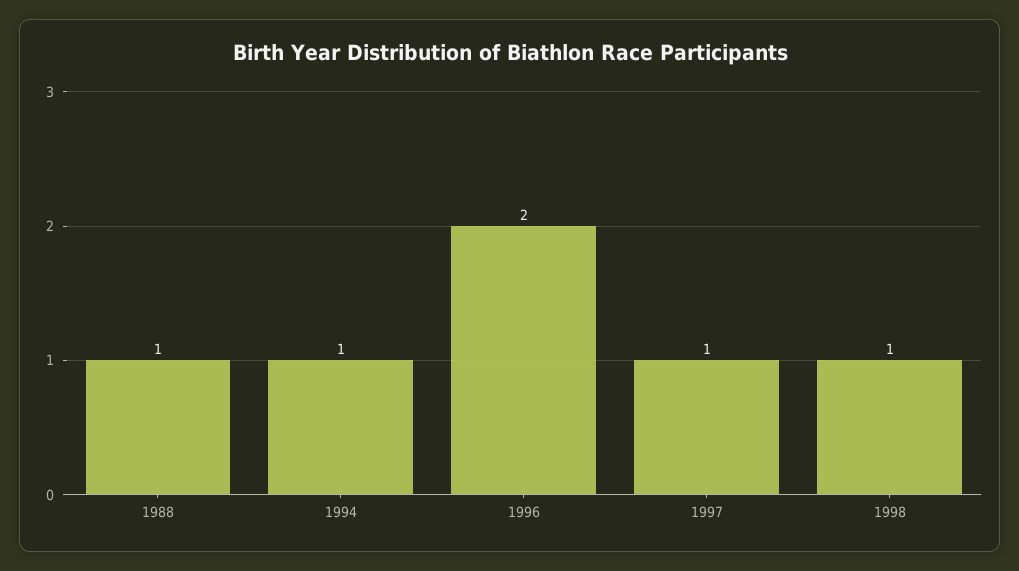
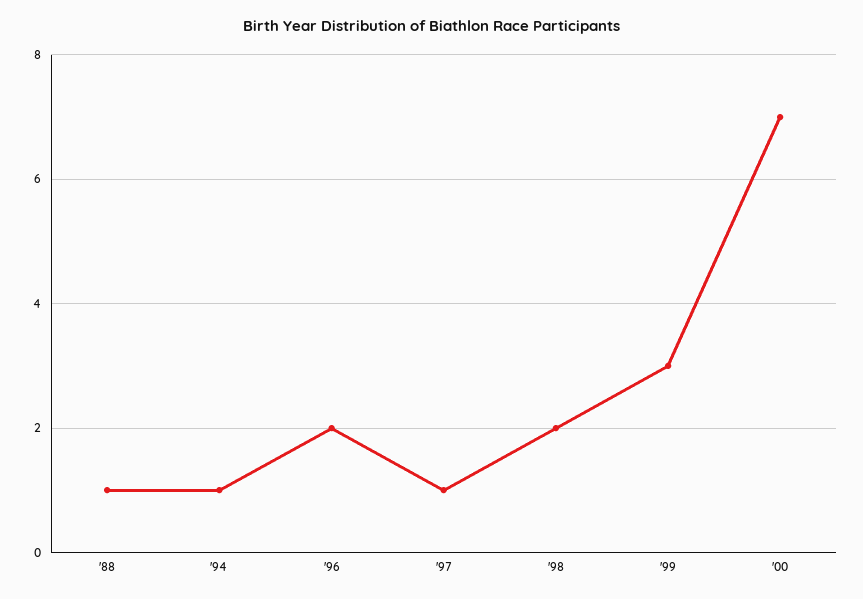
1998: 1 -> 2
'99: none -> 3
'00: none -> 7

